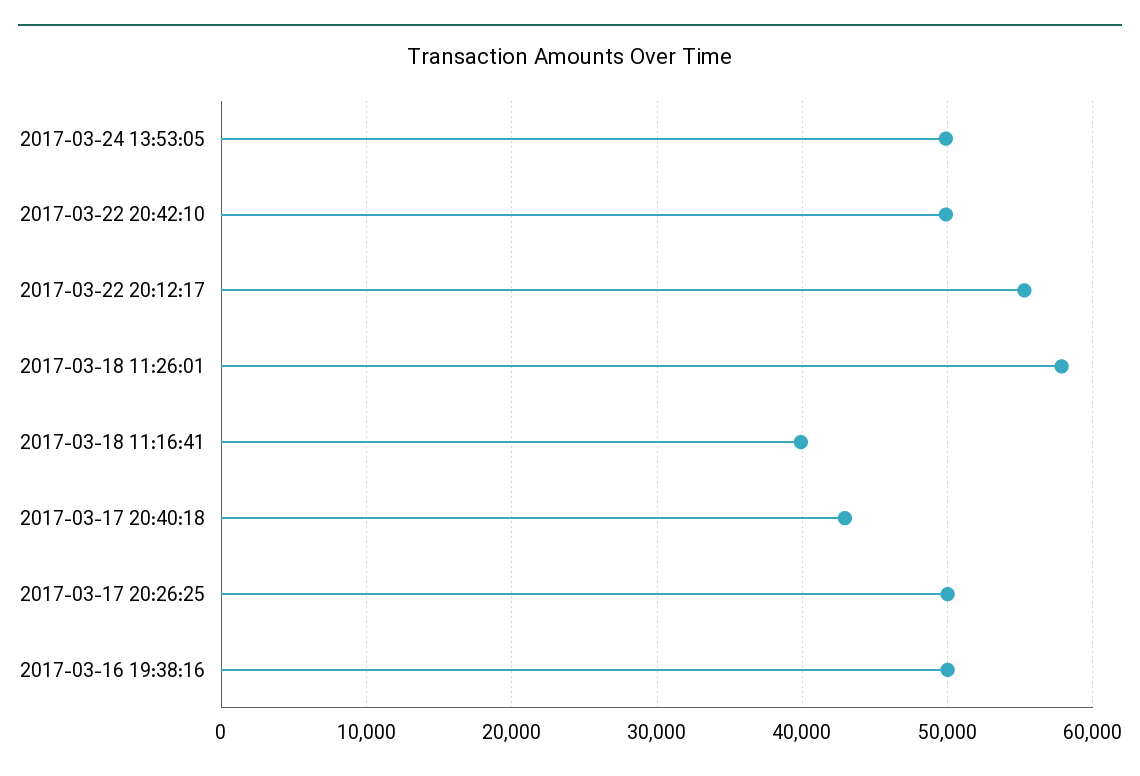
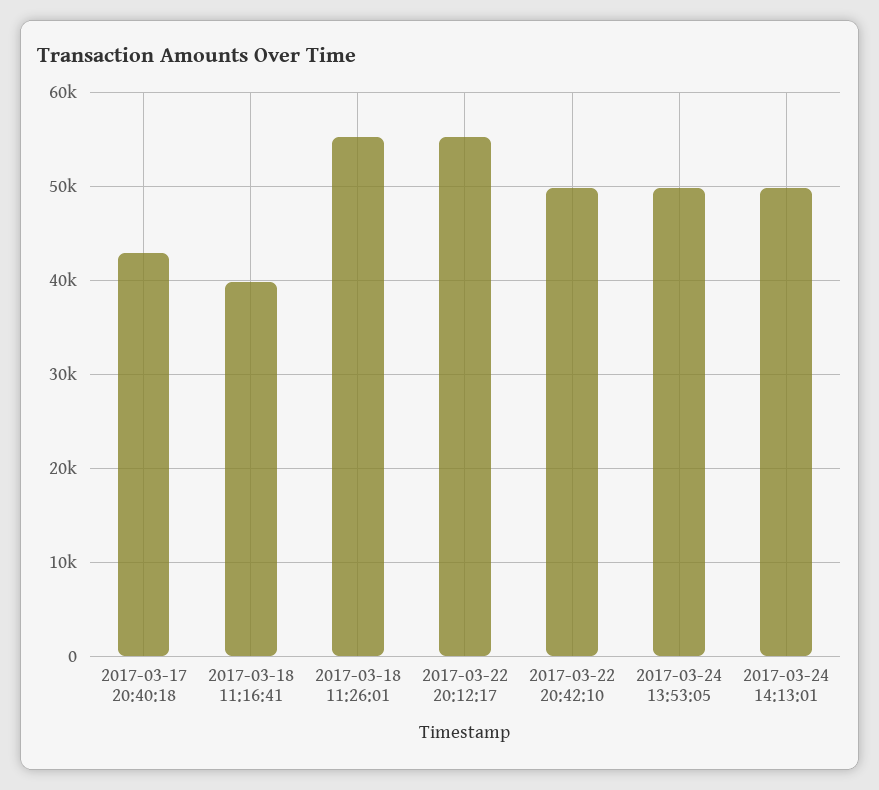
2017-03-18 11:26:01: 58000 -> 55000
2017-03-17 20:26:25: 50000 -> none
2017-03-16 19:38:16: 50000 -> none
2017-03-24 14:13:01: none -> 50000

